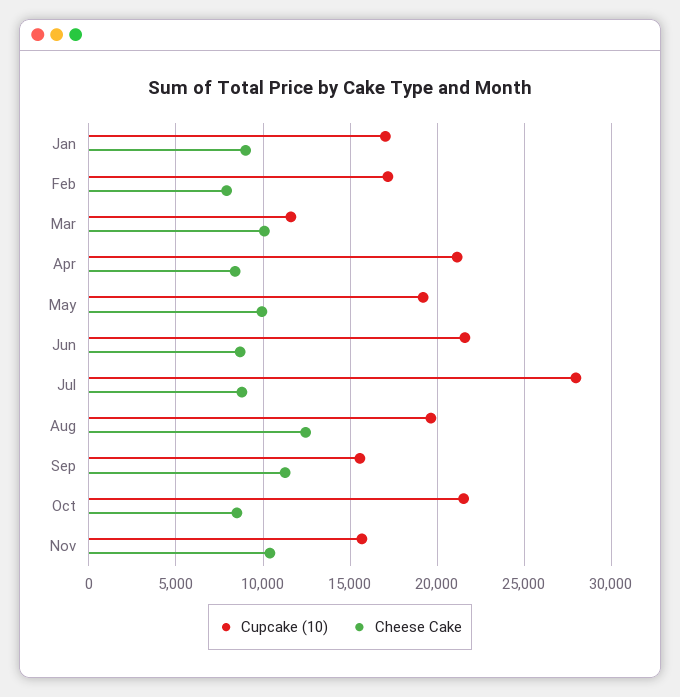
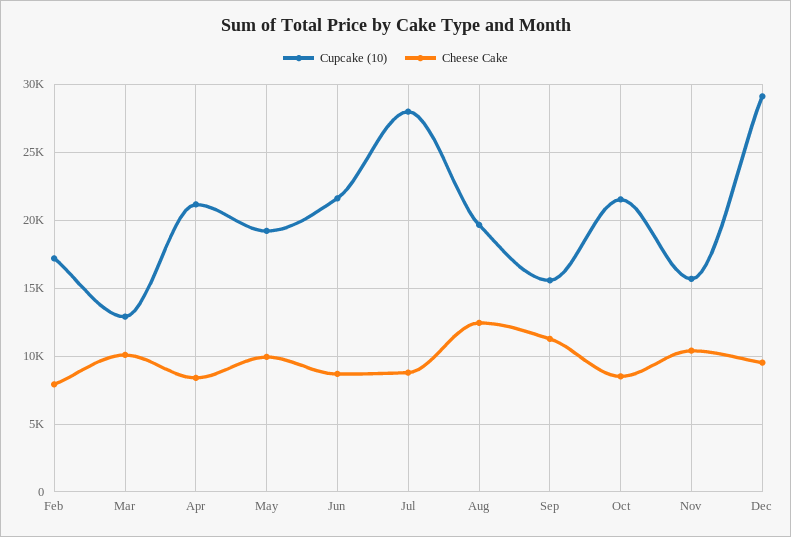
Cupcake (10), Jan: 17000 -> none
Cheese Cake, Jan: 9000 -> none
Cupcake (10), Mar: 11500 -> 13000
Cupcake (10), Dec: none -> 29000
Cheese Cake, Dec: none -> 9500

